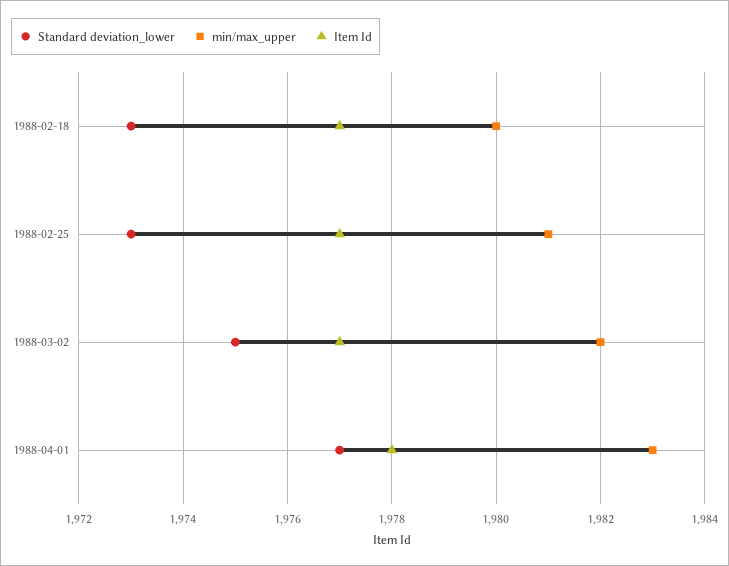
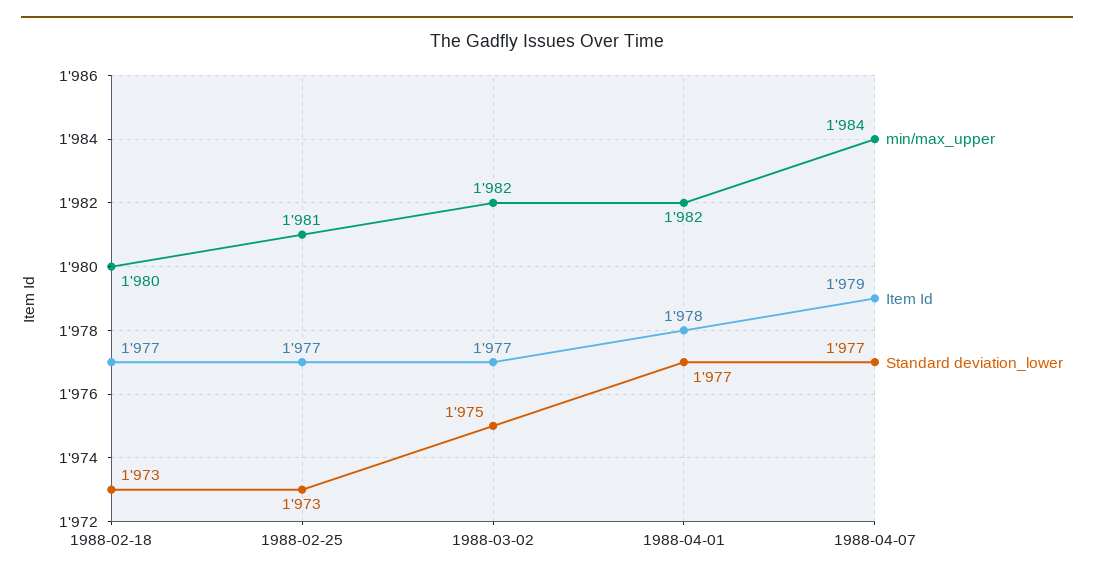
min/max_upper, 1988-04-01: 1983 -> 1982
min/max_upper, 1988-04-07: none -> 1984
Item Id, 1988-04-07: none -> 1979
Standard deviation_lower, 1988-04-07: none -> 1977

